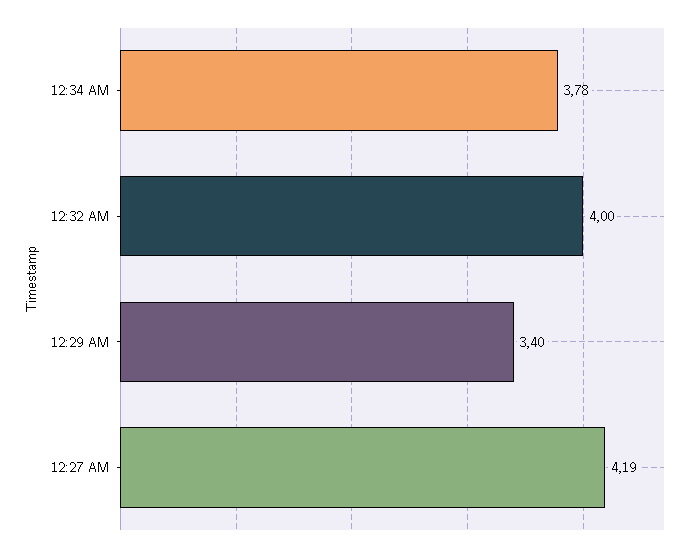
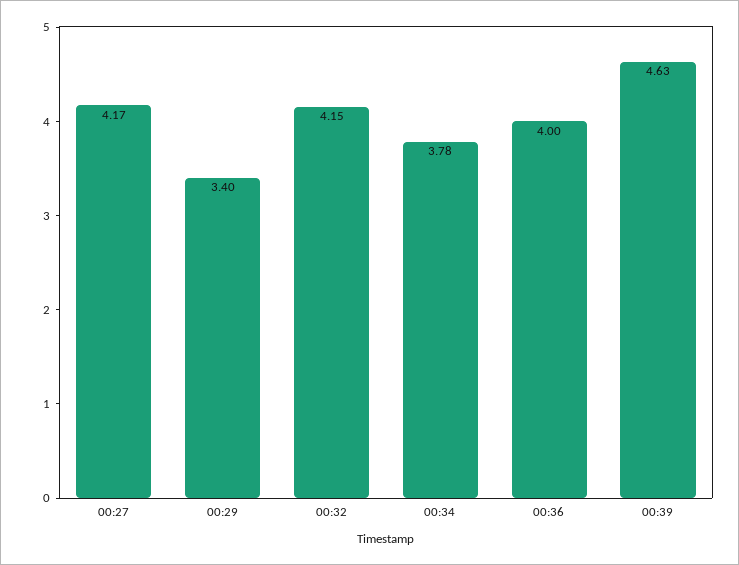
12:32 AM: 4 -> 4.15
12:27 AM: 4.19 -> 4.17
00:36: none -> 4
00:39: none -> 4.63

